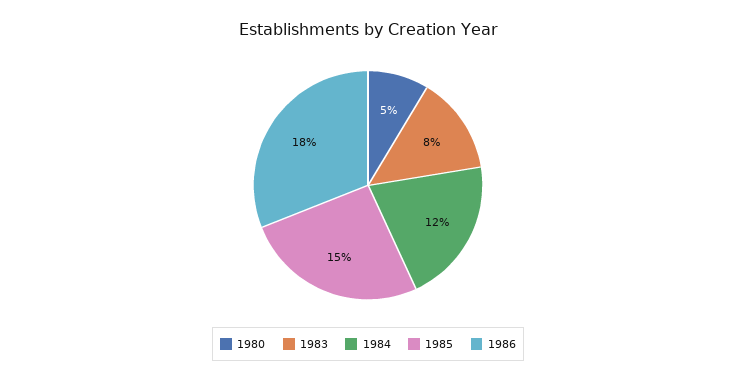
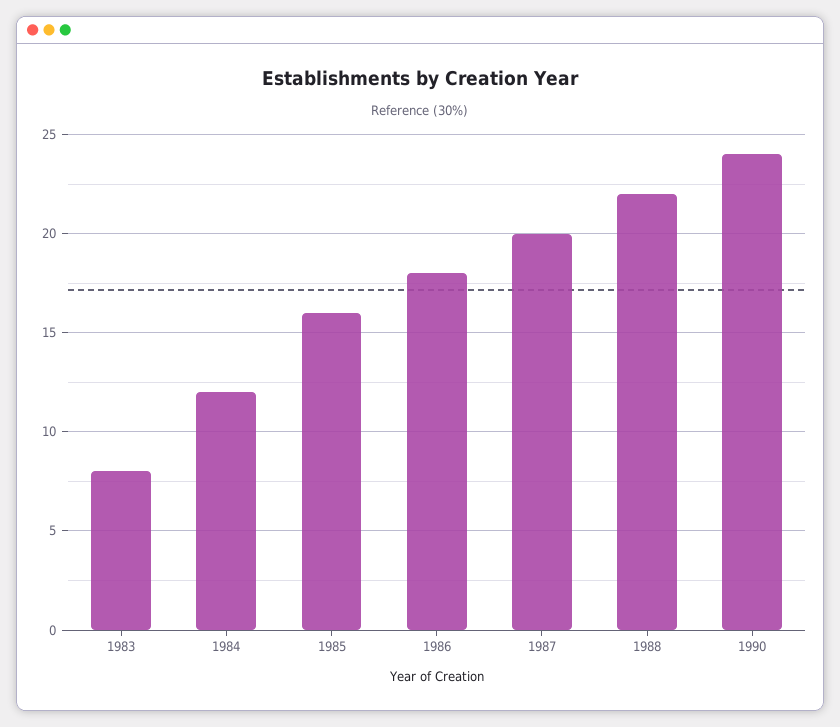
1980: 5 -> none
1985: 15 -> 16
1987: none -> 20
1988: none -> 22
1990: none -> 24

